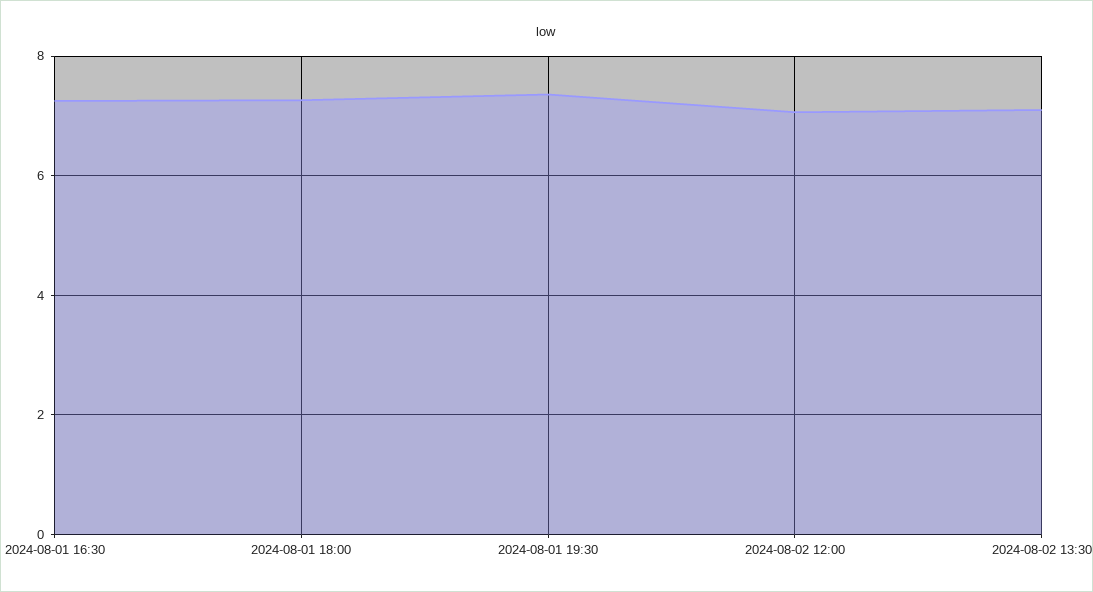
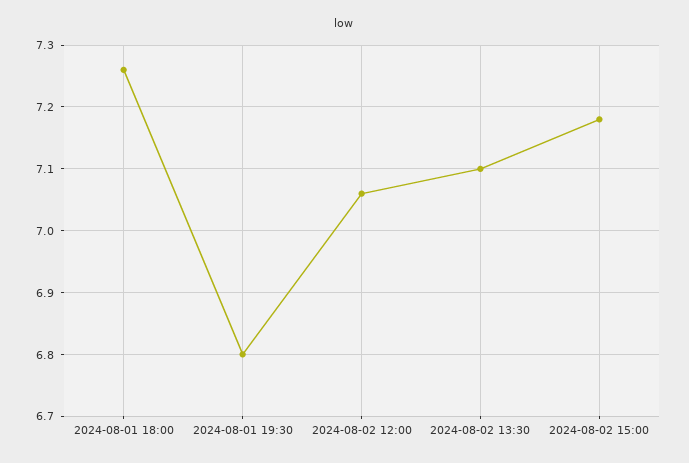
2024-08-01 16:30: 7.2 -> none
2024-08-01 19:30: 7.4 -> 6.8
2024-08-02 15:00: none -> 7.18

